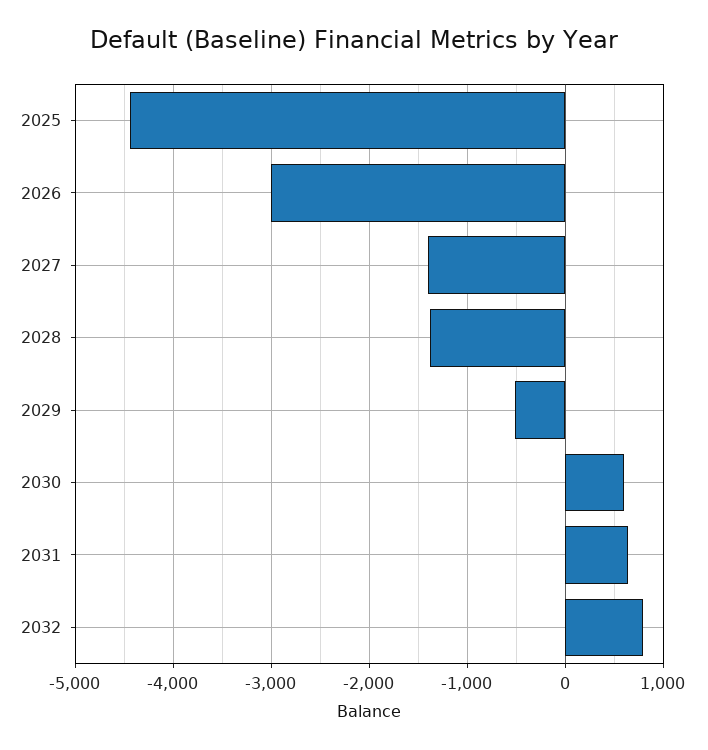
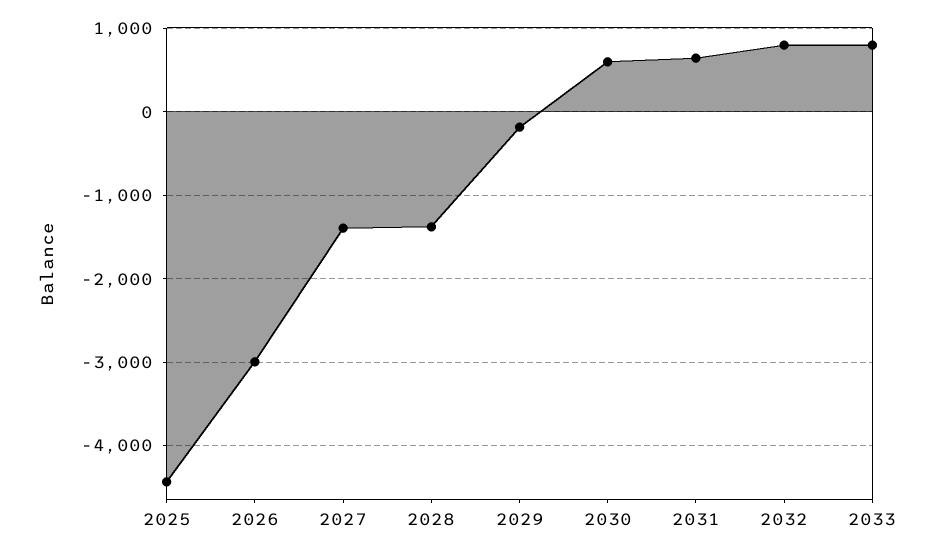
2029: -500 -> -200
2033: none -> 800

